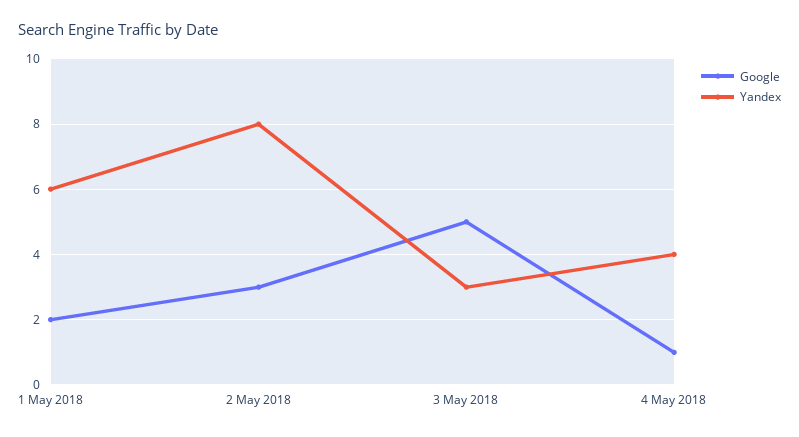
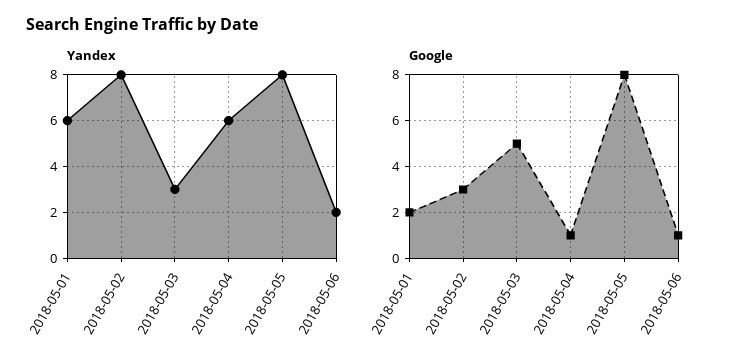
Yandex, 4 May 2018: 4 -> 6
Yandex, 2018-05-05: none -> 8
Yandex, 2018-05-06: none -> 2
Google, 2018-05-05: none -> 8
Google, 2018-05-06: none -> 1

